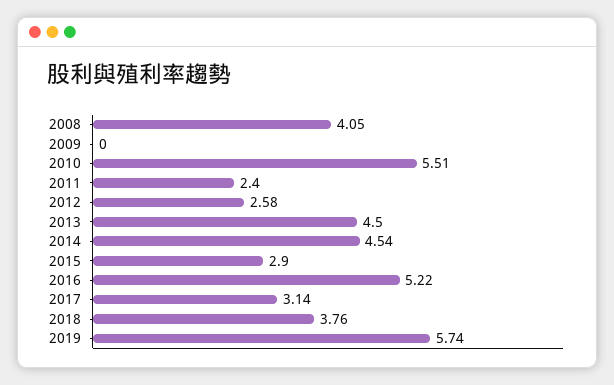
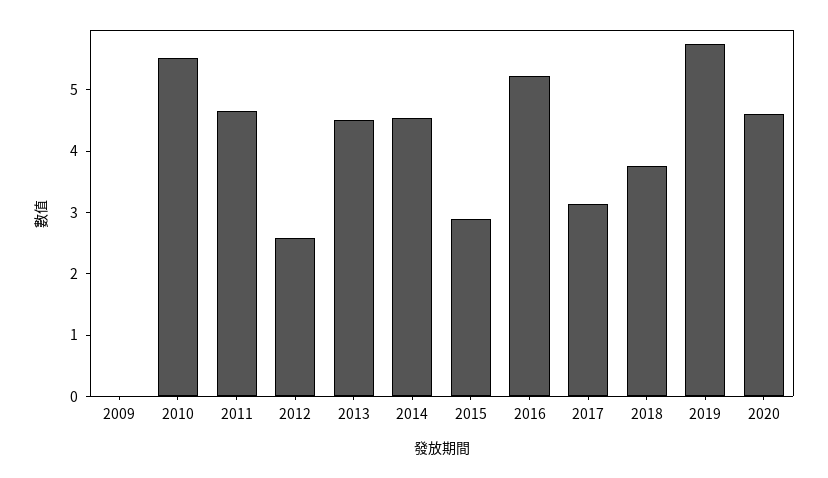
2008: 4.05 -> none
2011: 2.4 -> 4.6
2020: none -> 4.6

